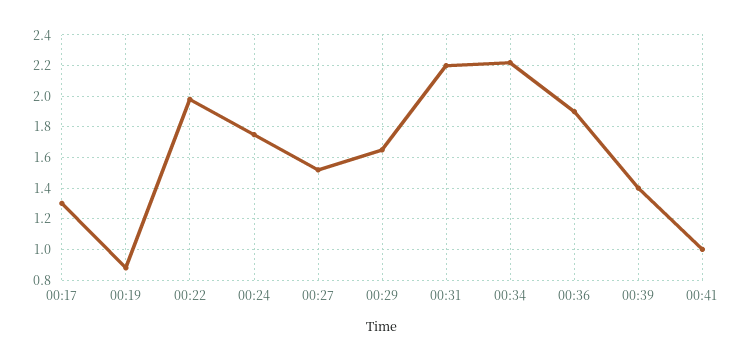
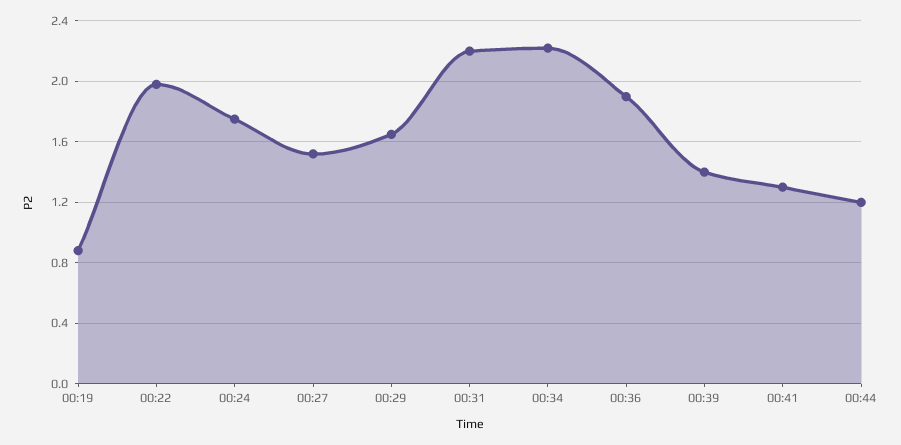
00:17: 1.3 -> none
00:41: 1 -> 1.3
00:44: none -> 1.2

